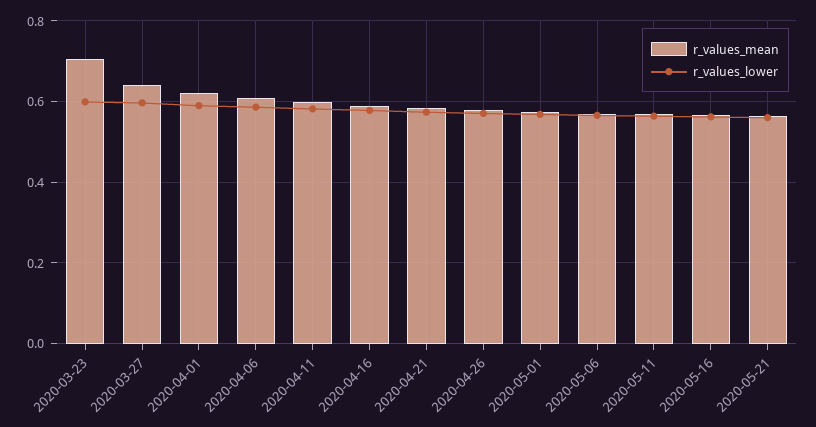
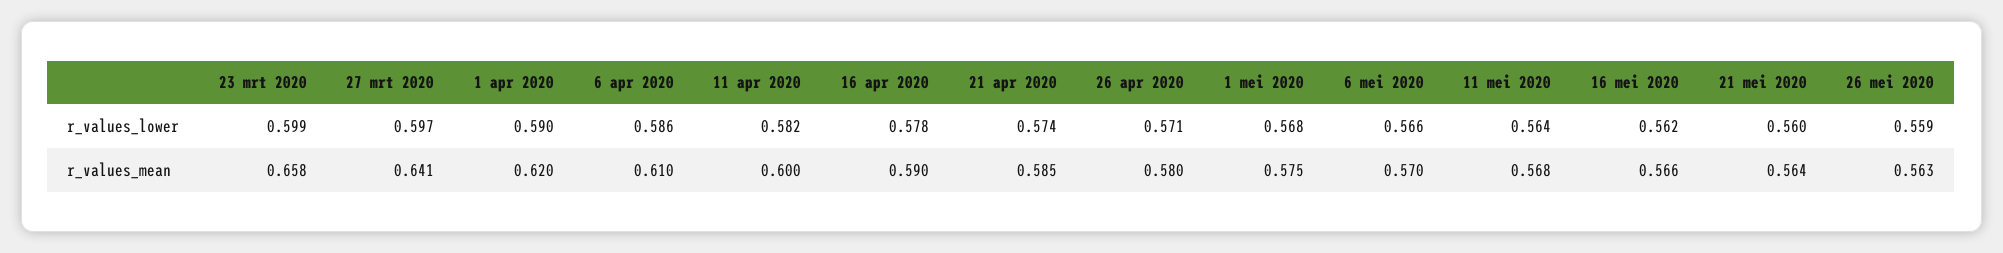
r_values_mean, 2020-03-23: 0.7 -> 0.658
r_values_lower, 26 mei 2020: none -> 0.559
r_values_mean, 26 mei 2020: none -> 0.563

